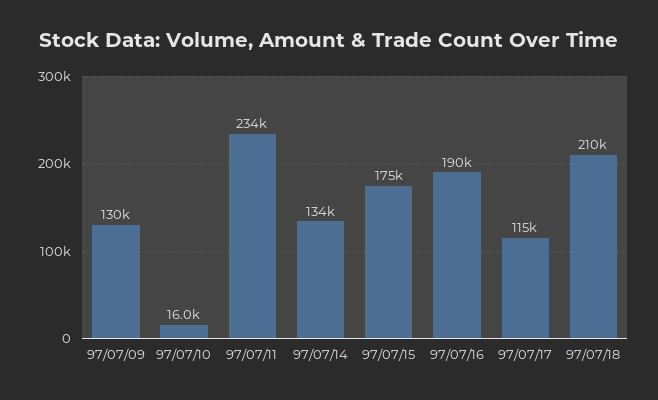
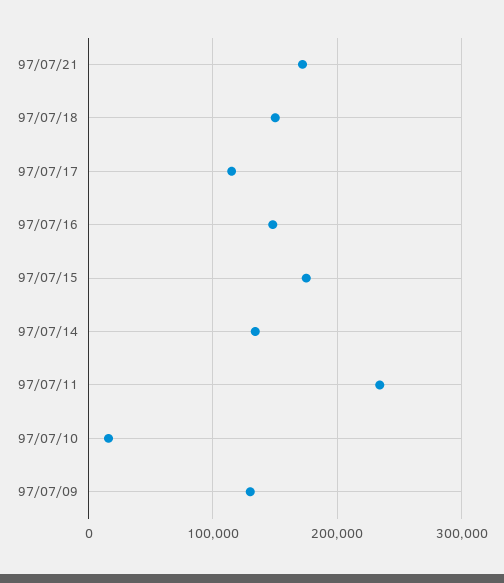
97/07/16: 190000 -> 150000
97/07/18: 210000 -> 150000
97/07/21: none -> 170000

